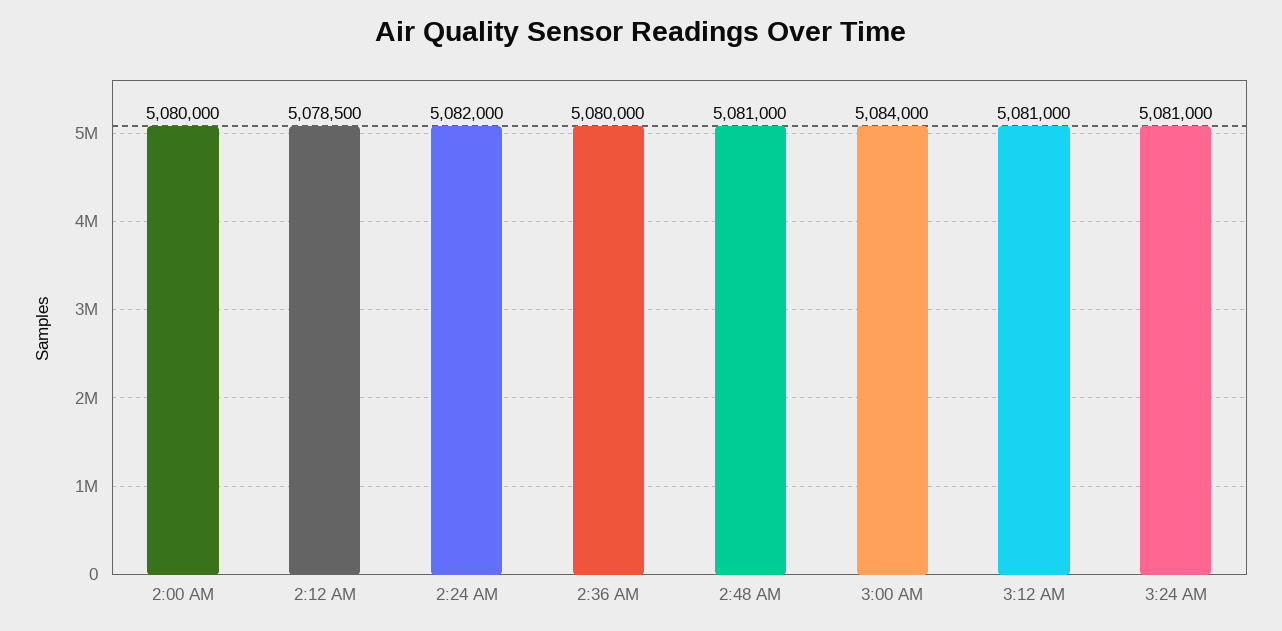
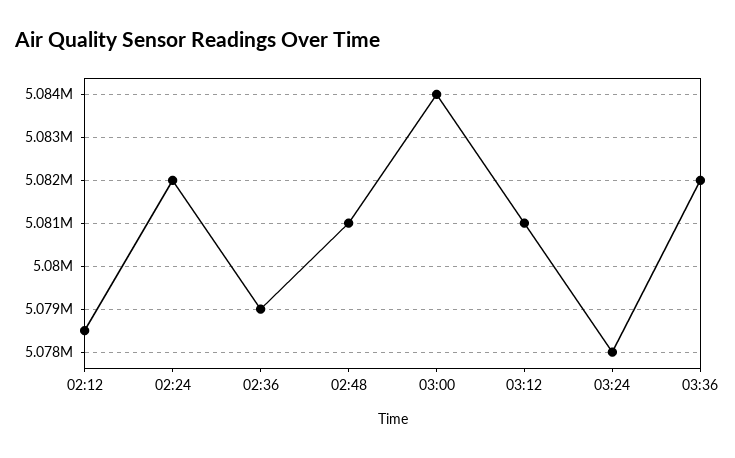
2:00 AM: 5080000 -> none
2:36 AM: 5080000 -> 5079000
3:24 AM: 5081000 -> 5078000
03:36: none -> 5082000

